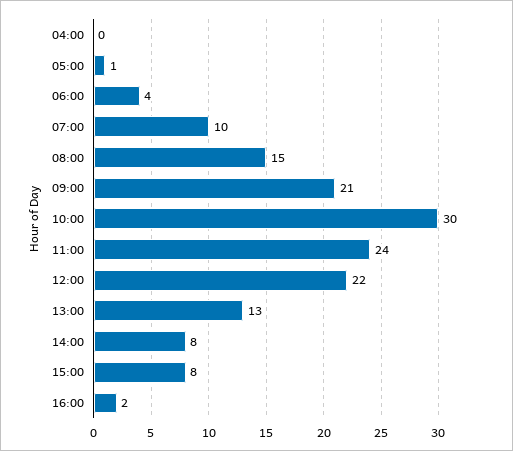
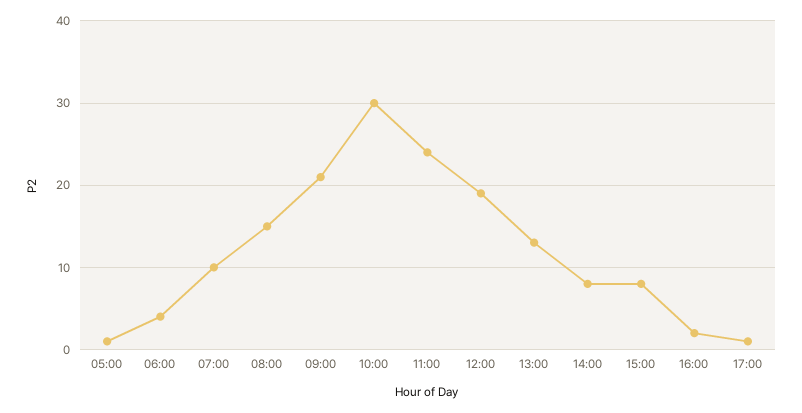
04:00: 0 -> none
12:00: 22 -> 19
17:00: none -> 1

